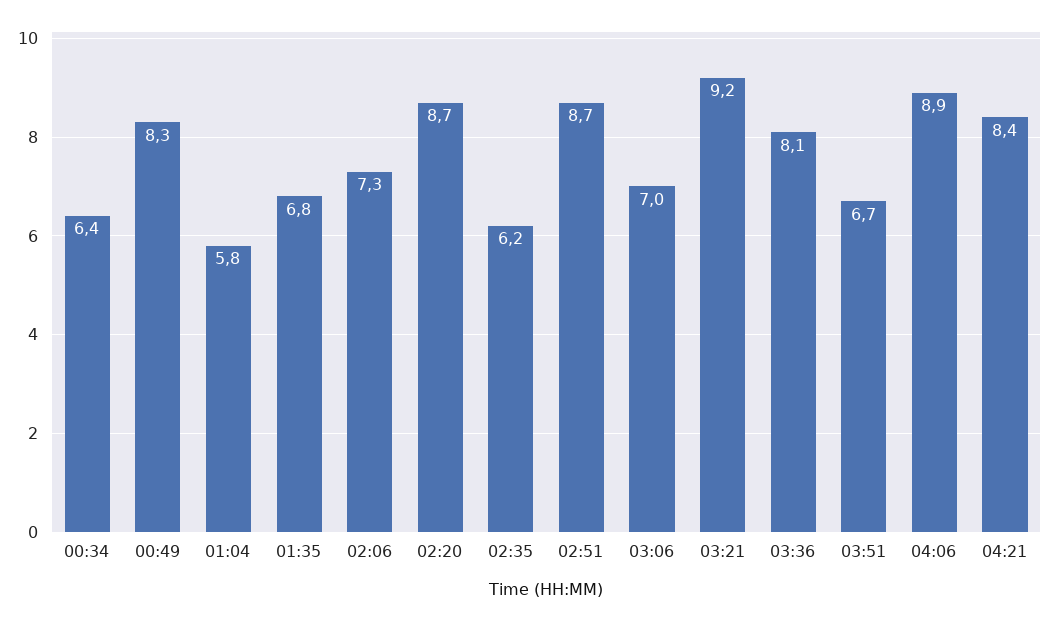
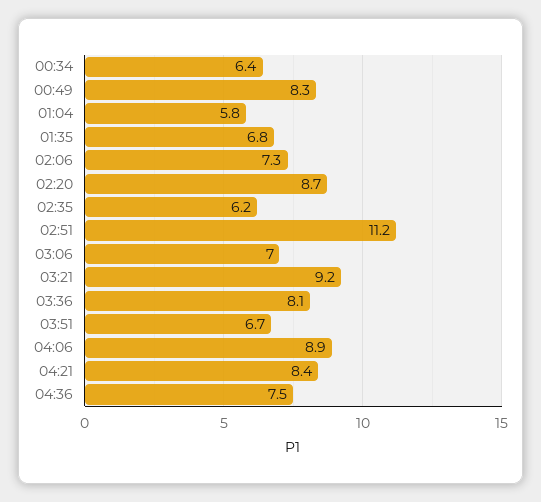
02:51: 8.7 -> 11.2
04:36: none -> 7.5

